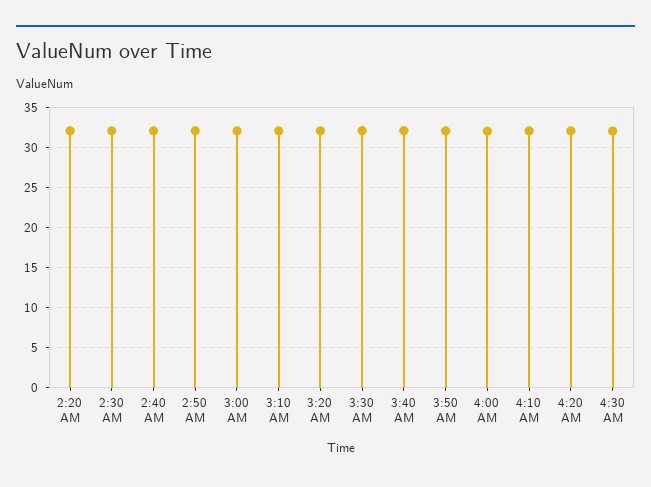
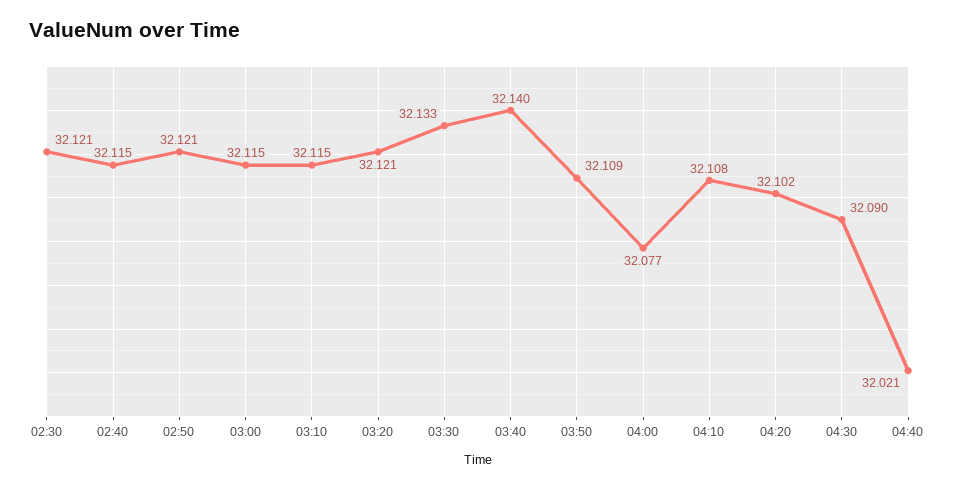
2:20 AM: 32 -> none
04:40: none -> 32.021

